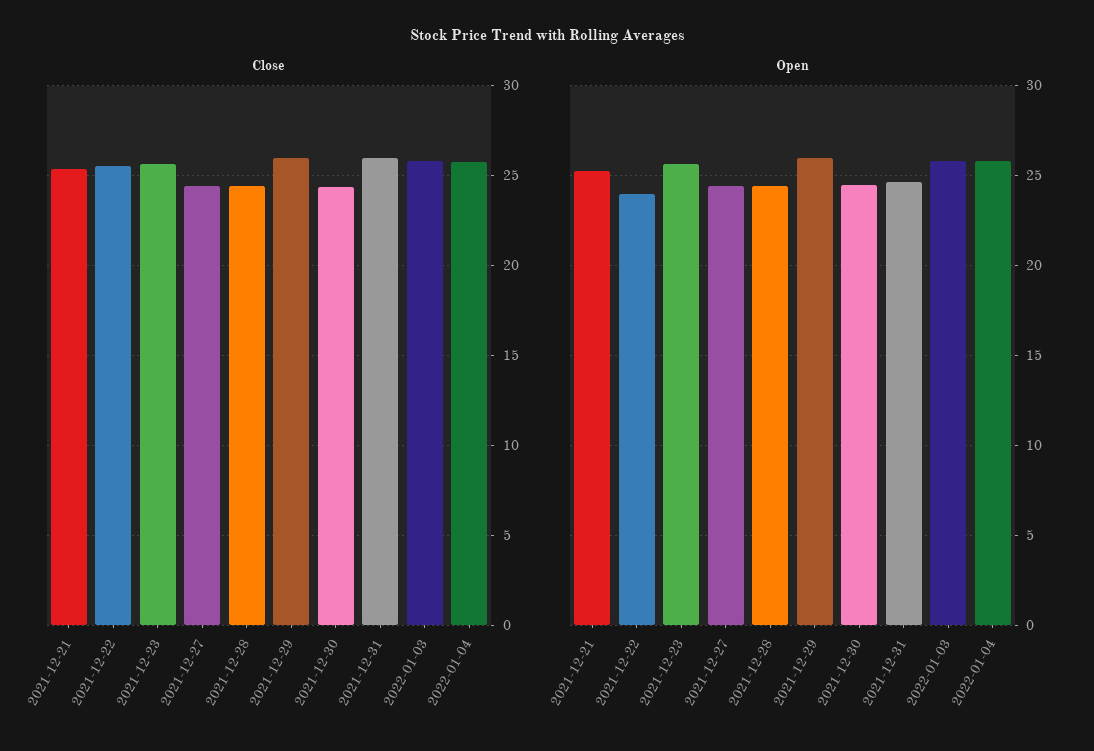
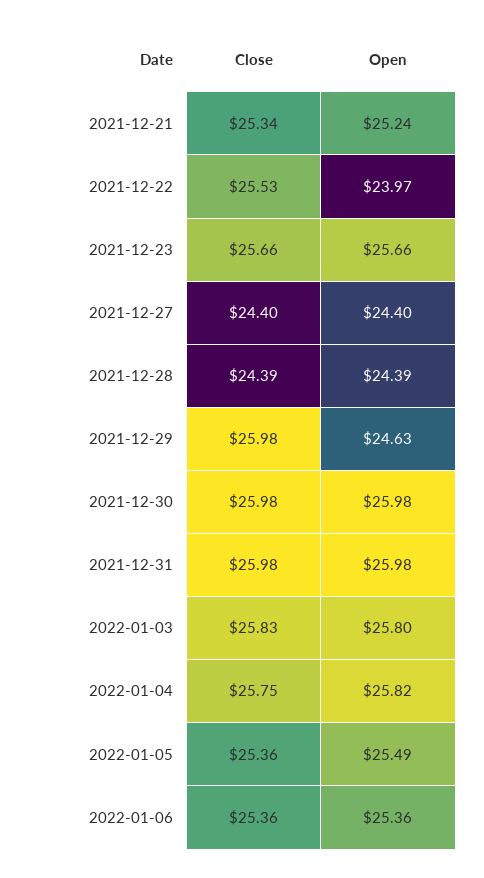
Close, 2021-12-30: 24.5 -> 25.98
Open, 2021-12-29: 26 -> 24.63
Open, 2021-12-30: 24.5 -> 25.98
Open, 2021-12-31: 24.5 -> 25.98
Close, 2022-01-05: none -> 25.36
Open, 2022-01-05: none -> 25.49
Close, 2022-01-06: none -> 25.36
Open, 2022-01-06: none -> 25.36

